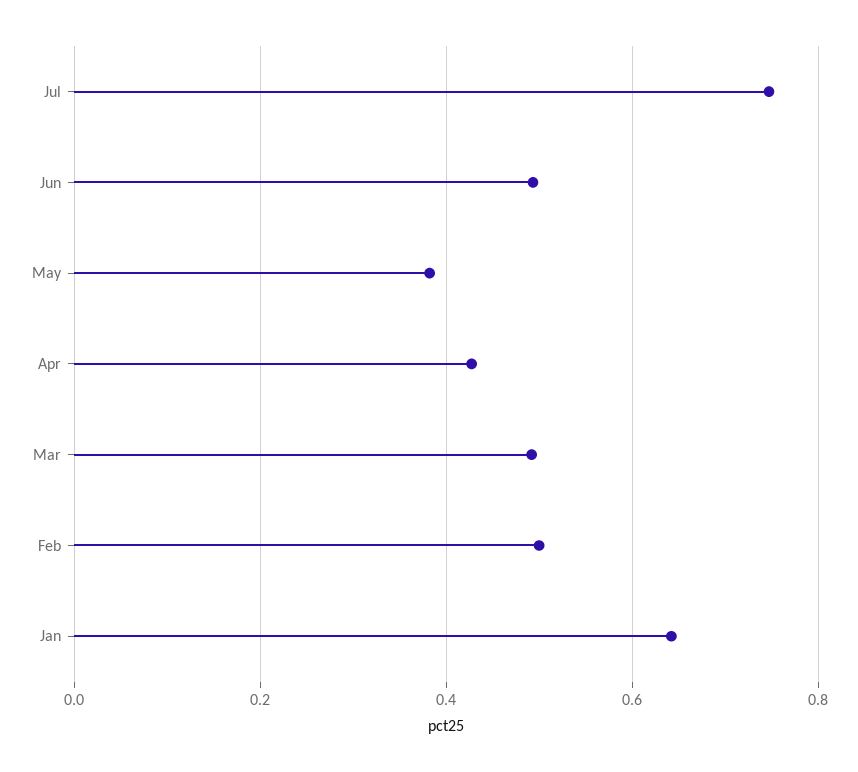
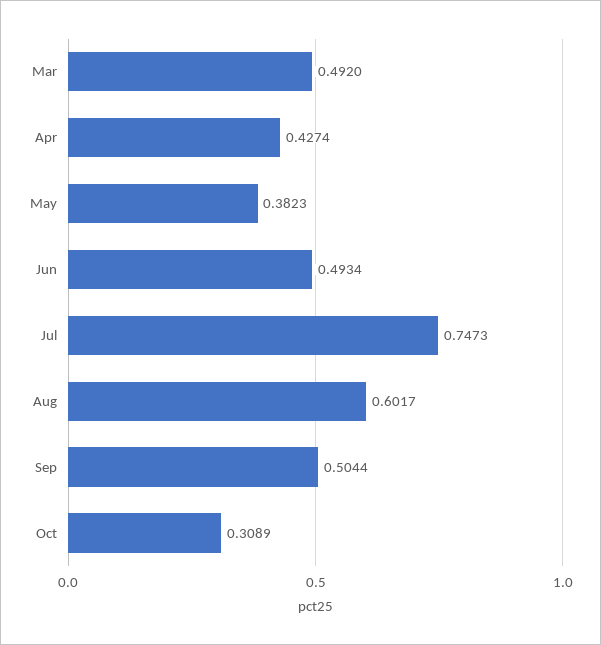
Feb: 0.5 -> none
Jan: 0.64 -> none
Aug: none -> 0.6017
Sep: none -> 0.5044
Oct: none -> 0.3089

